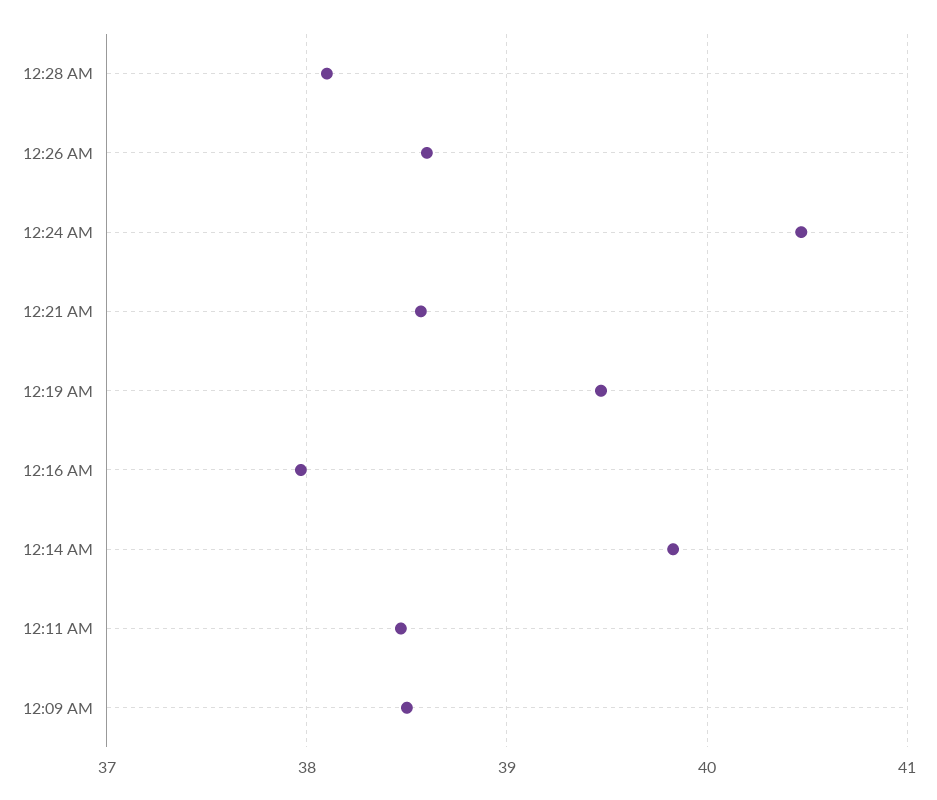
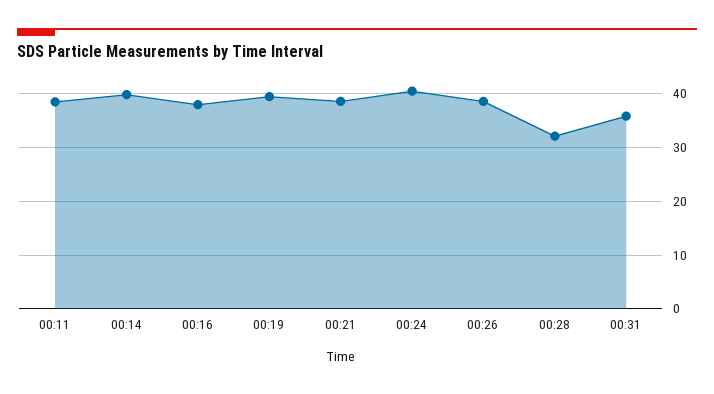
12:28 AM: 38.1 -> 32
12:09 AM: 38.5 -> none
00:31: none -> 36

